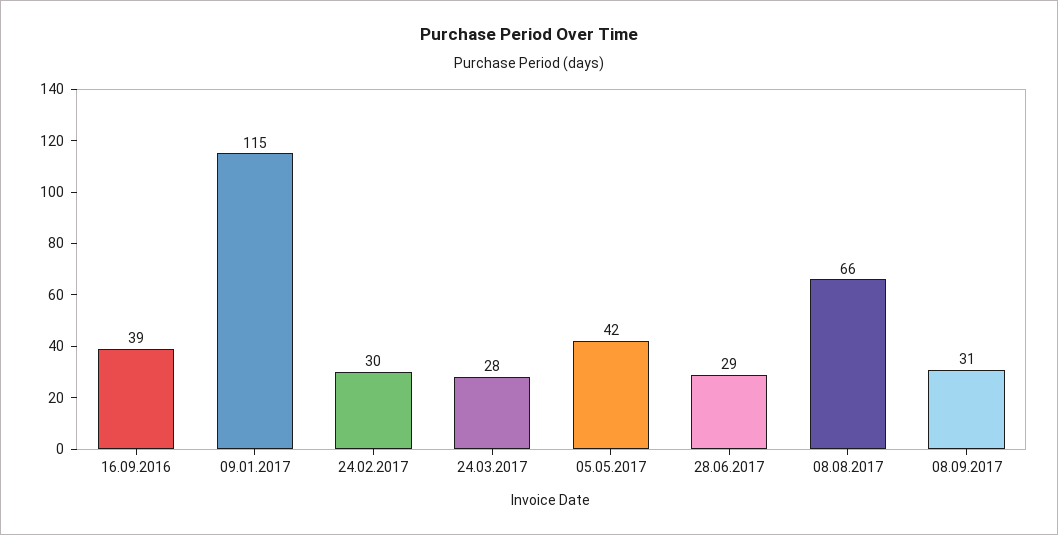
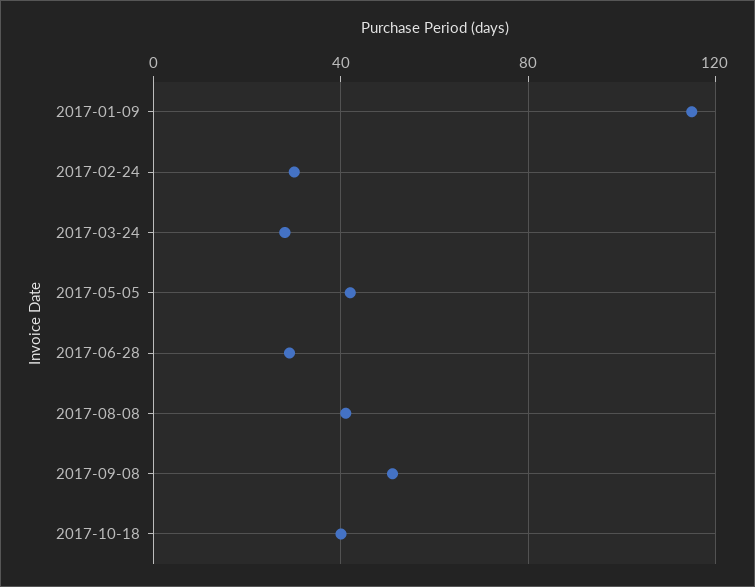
16.09.2016: 39 -> none
08.08.2017: 66 -> 40
08.09.2017: 31 -> 50
2017-10-18: none -> 40

